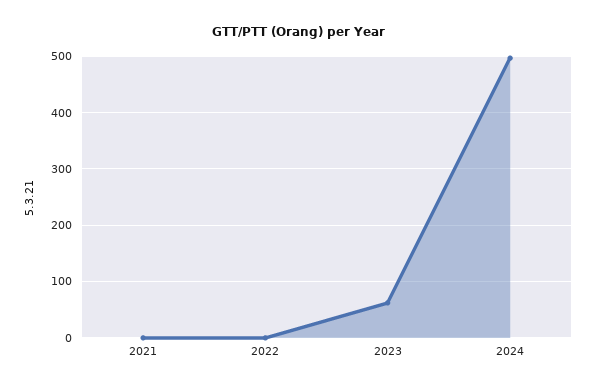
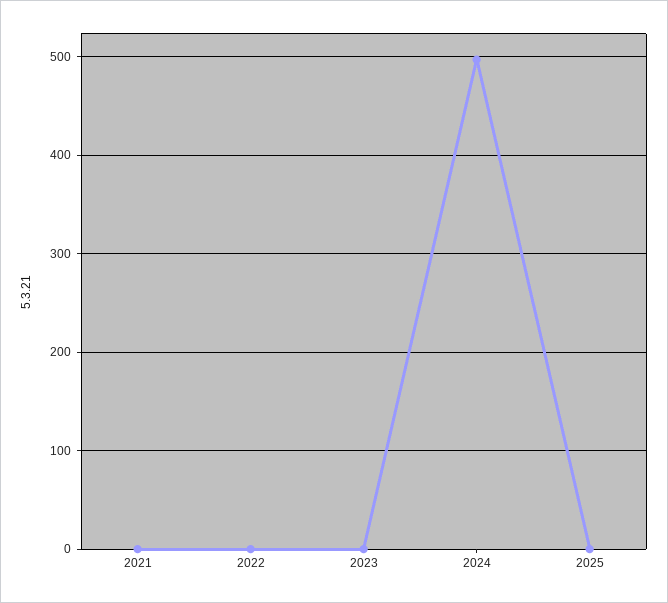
2023: 60 -> 0
2025: none -> 0

